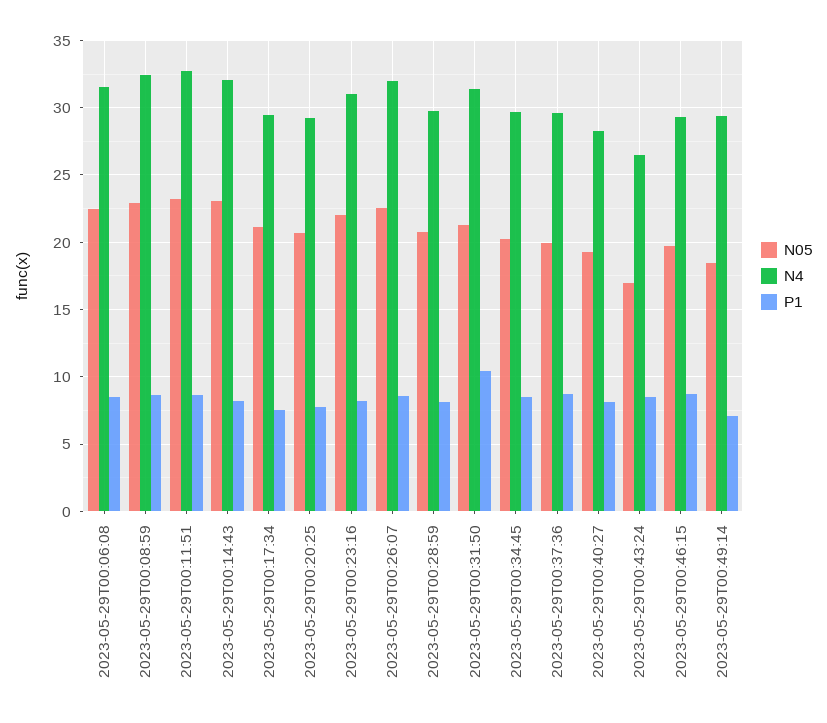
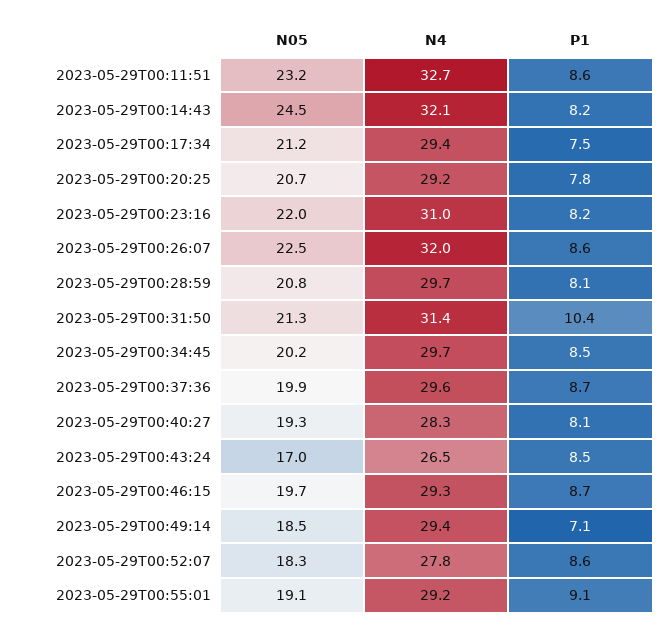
N05, 2023-05-29T00:06:08: 22.5 -> none
N4, 2023-05-29T00:06:08: 31.5 -> none
P1, 2023-05-29T00:06:08: 8.5 -> none
N05, 2023-05-29T00:08:59: 23 -> none
N4, 2023-05-29T00:08:59: 32.5 -> none
P1, 2023-05-29T00:08:59: 8.5 -> none
N05, 2023-05-29T00:14:43: 23 -> 24.5
N05, 2023-05-29T00:52:07: none -> 18.3
N4, 2023-05-29T00:52:07: none -> 27.8
P1, 2023-05-29T00:52:07: none -> 8.6
N05, 2023-05-29T00:55:01: none -> 19.1
N4, 2023-05-29T00:55:01: none -> 29.2
P1, 2023-05-29T00:55:01: none -> 9.1

